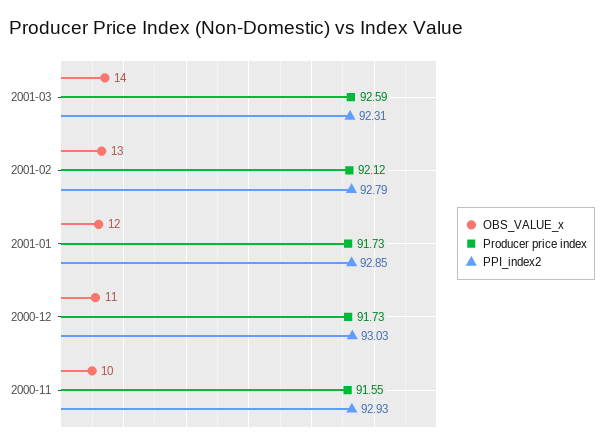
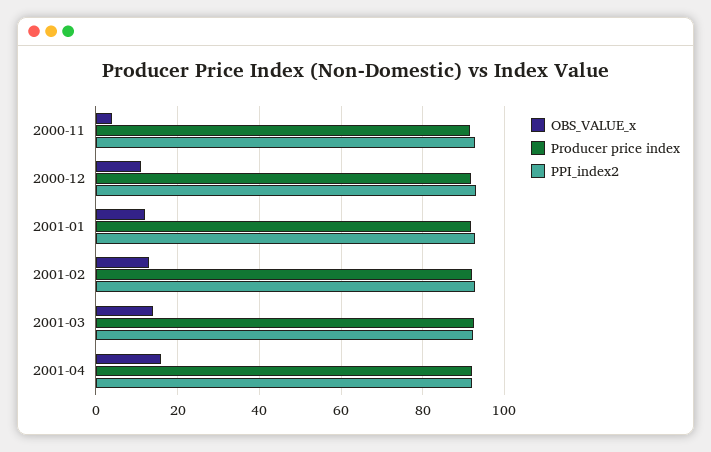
OBS_VALUE_x, 2000-11: 10 -> 4
OBS_VALUE_x, 2001-04: none -> 16
Producer price index, 2001-04: none -> 92
PPI_index2, 2001-04: none -> 92

